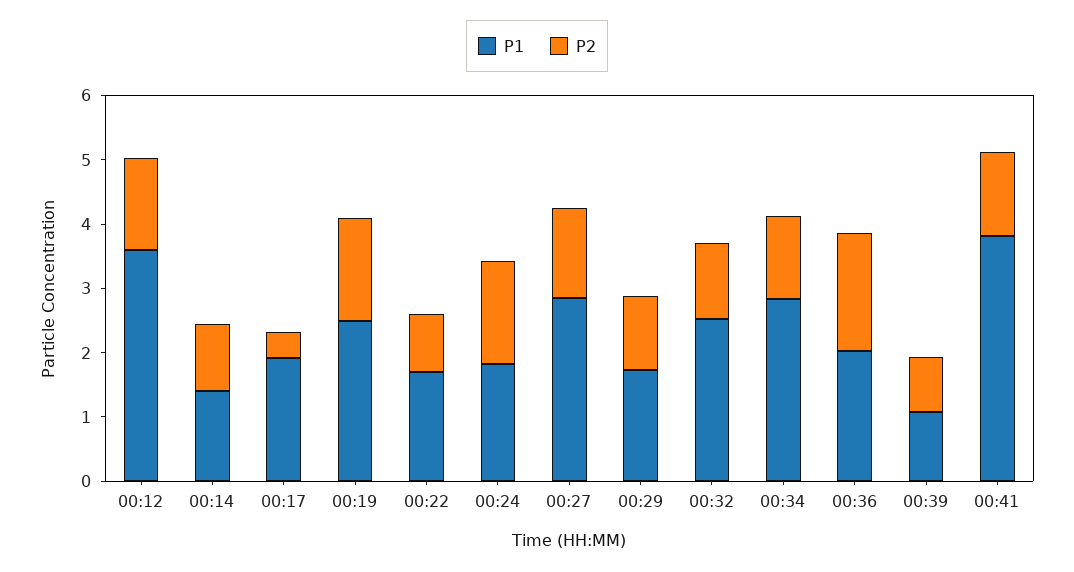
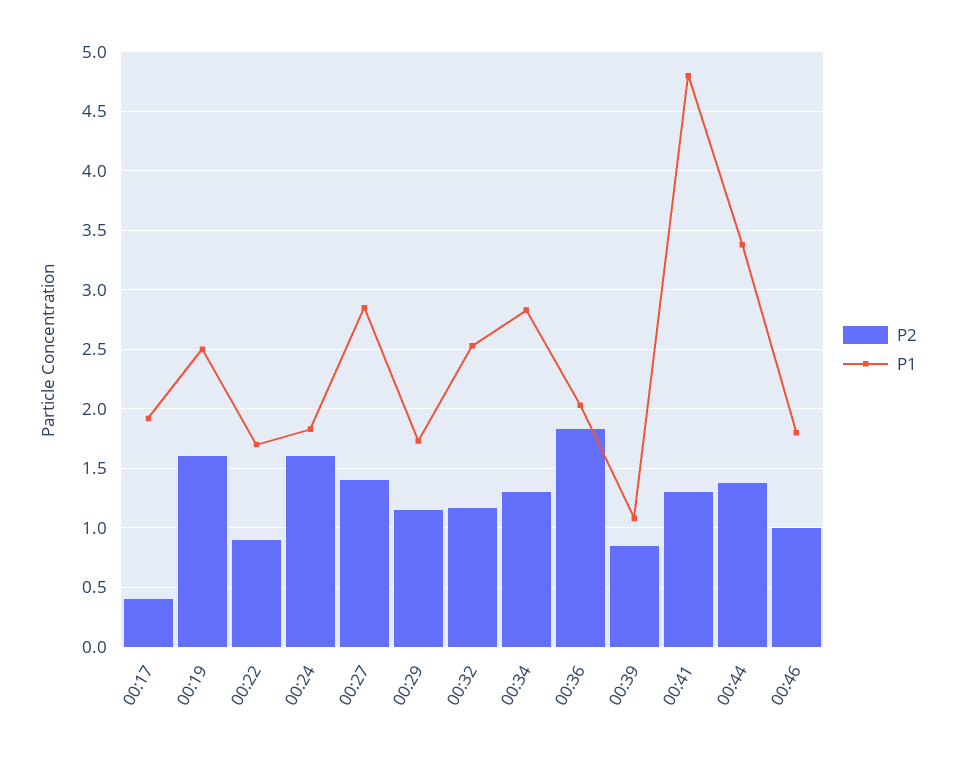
P1, 00:12: 3.6 -> none
P2, 00:12: 1.4 -> none
P1, 00:14: 1.4 -> none
P2, 00:14: 1 -> none
P1, 00:41: 3.8 -> 4.8
P2, 00:44: none -> 1.4
P1, 00:44: none -> 3.4
P2, 00:46: none -> 1
P1, 00:46: none -> 1.8

